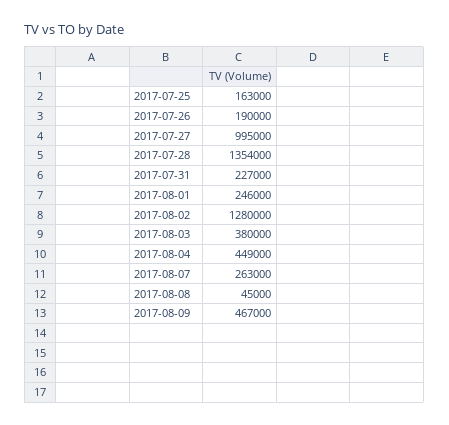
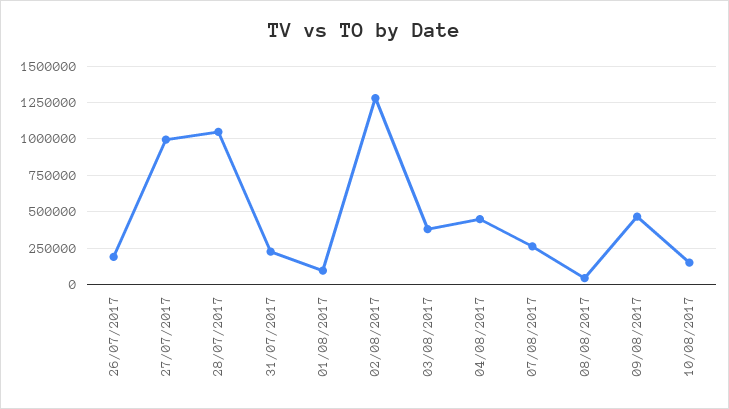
2017-07-25: 163000 -> none
2017-07-28: 1354000 -> 1050000
2017-08-01: 246000 -> 100000
10/08/2017: none -> 150000

